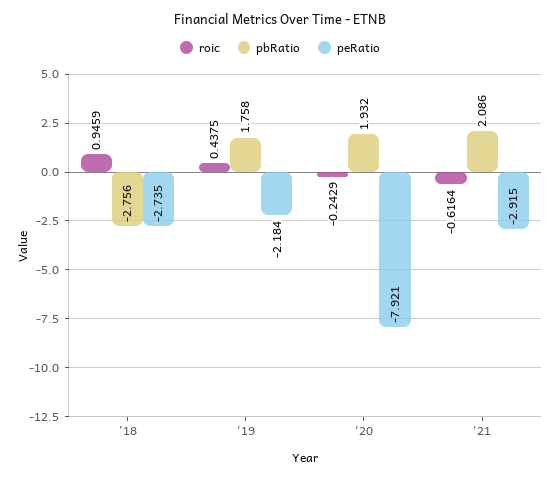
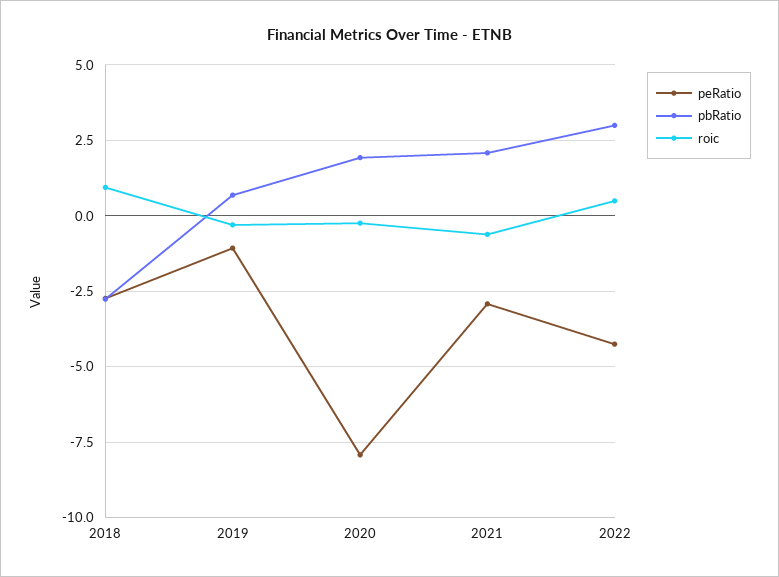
roic, '19: 0.4375 -> -0.25
pbRatio, '19: 1.758 -> 0.75
peRatio, '19: -2.184 -> -1
peRatio, 2022: none -> -4.25
pbRatio, 2022: none -> 3
roic, 2022: none -> 0.5

